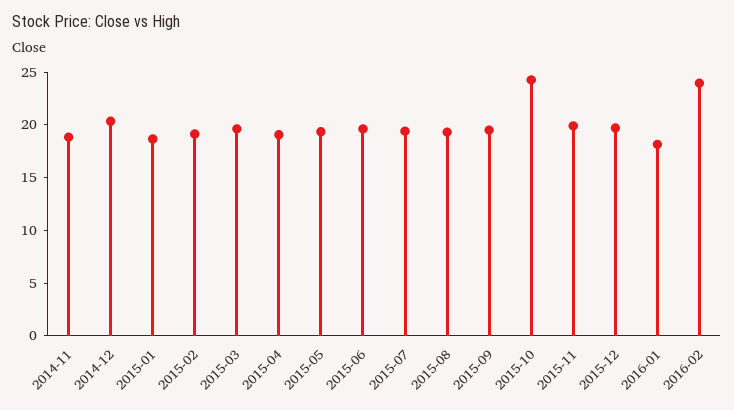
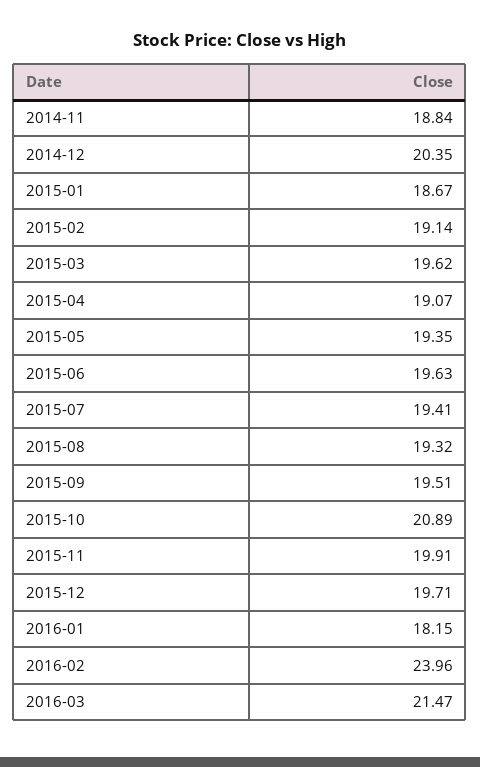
2015-10: 24 -> 20.89
2016-03: none -> 21.47

